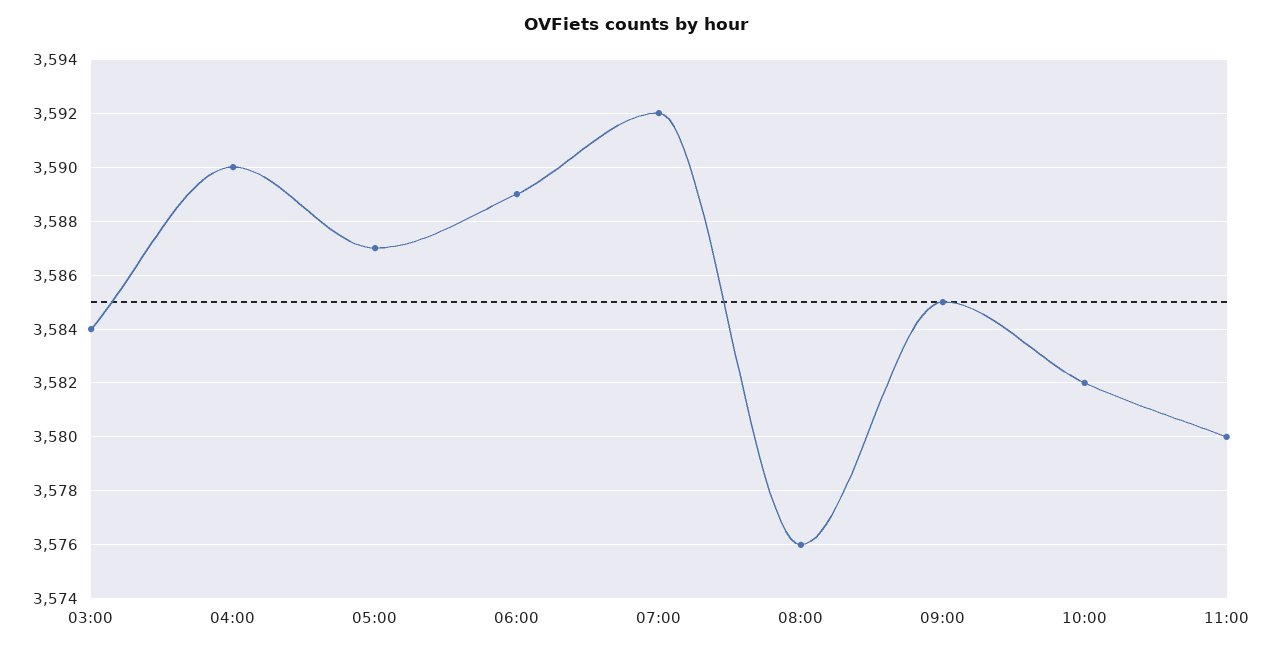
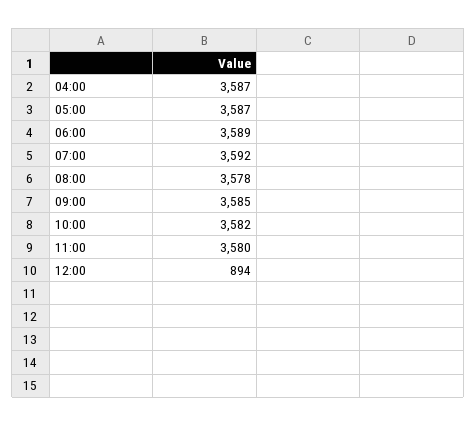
03:00: 3584 -> none
04:00: 3590 -> 3587
08:00: 3576 -> 3578
12:00: none -> 894

